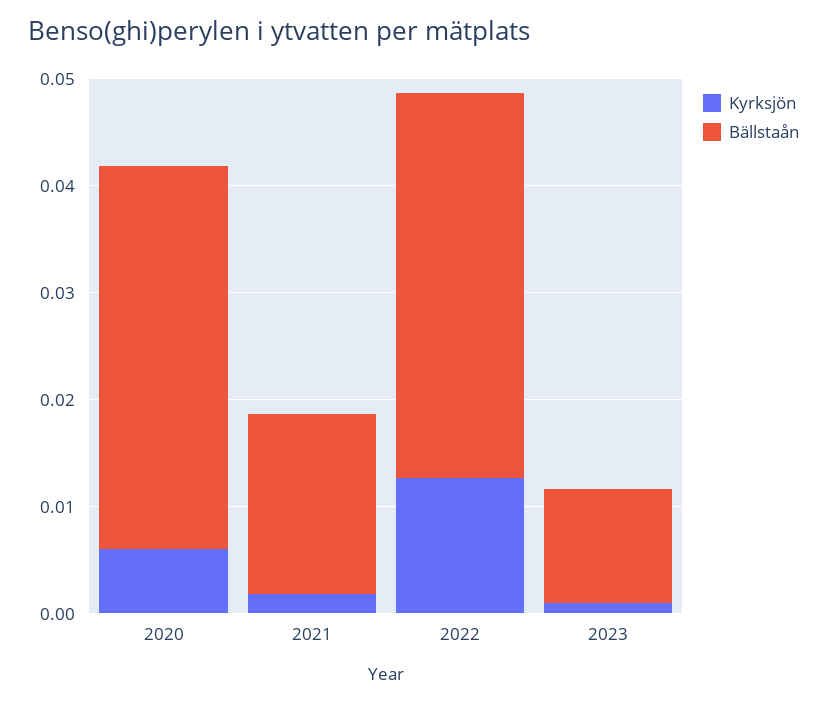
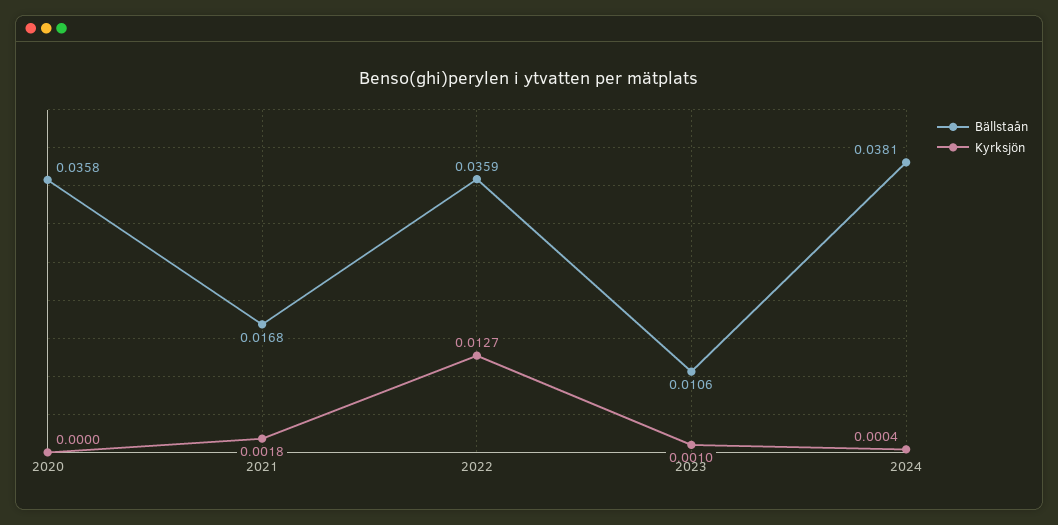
Kyrksjön, 2020: 0.006 -> 0
Bällstaån, 2024: none -> 0.0381
Kyrksjön, 2024: none -> 0.0004

